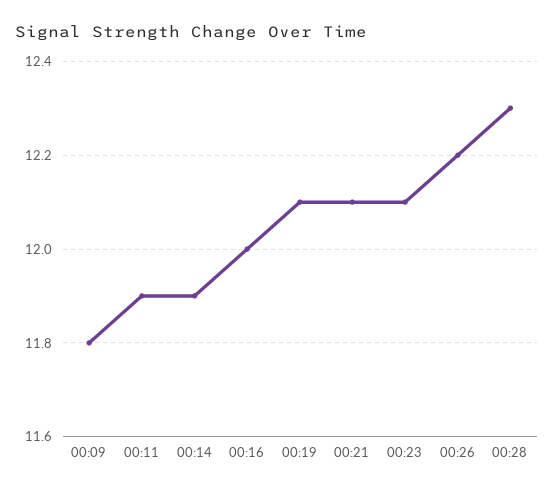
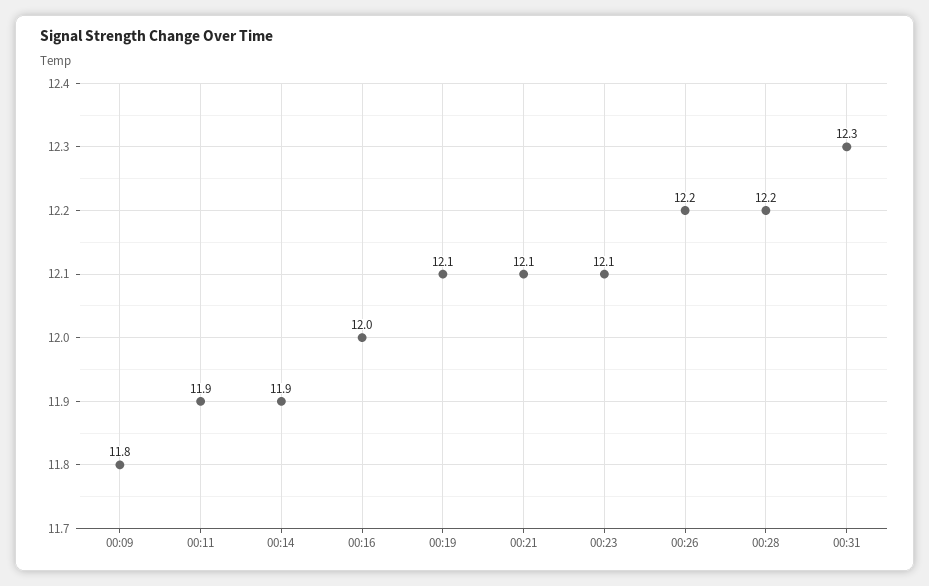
00:28: 12.3 -> 12.2
00:31: none -> 12.3

